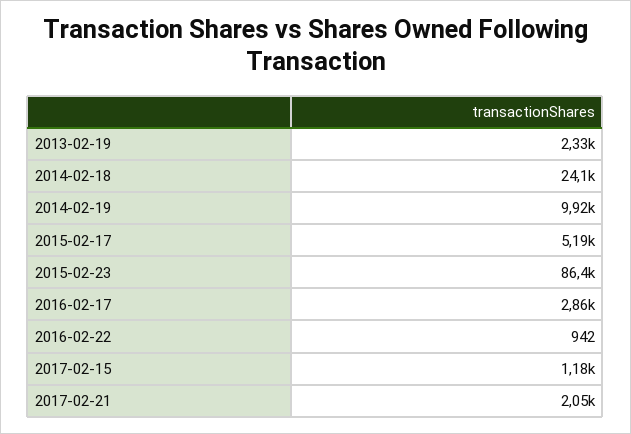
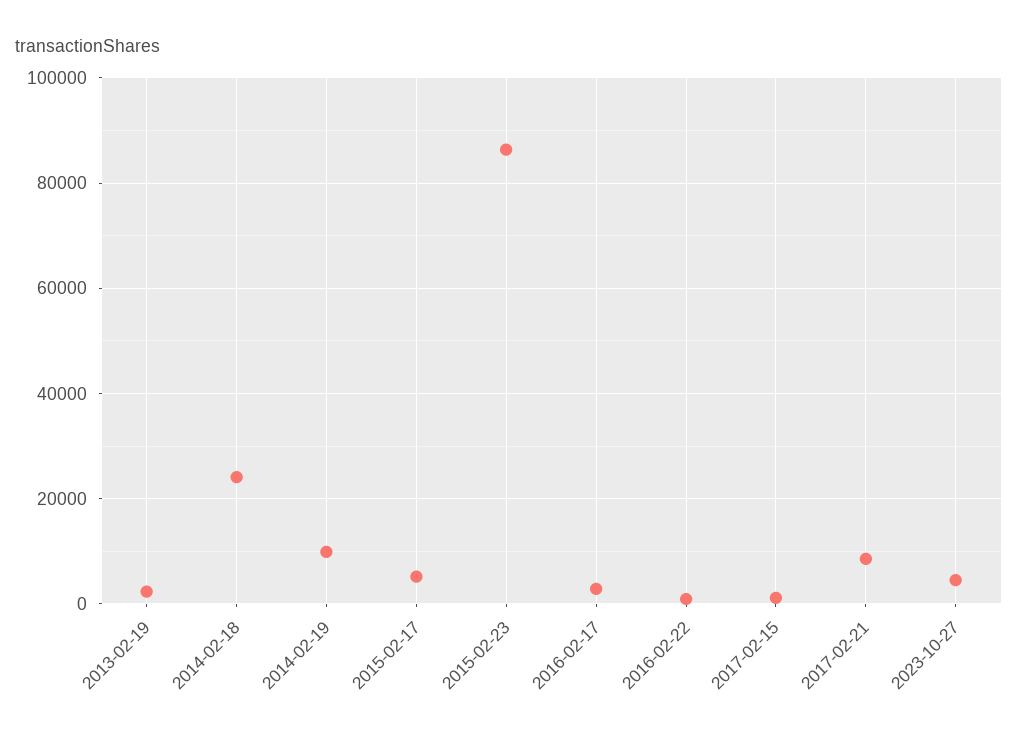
2017-02-21: 2050 -> 8000
2023-10-27: none -> 4000

